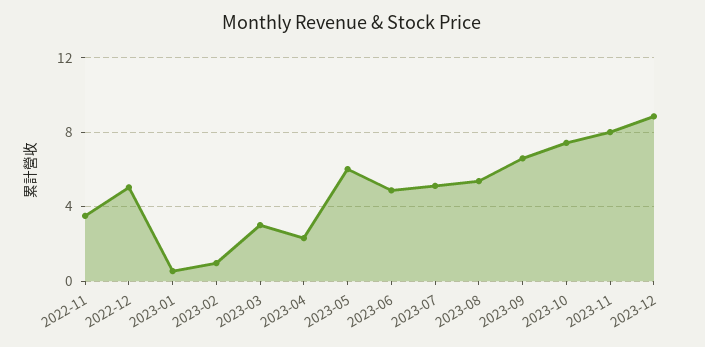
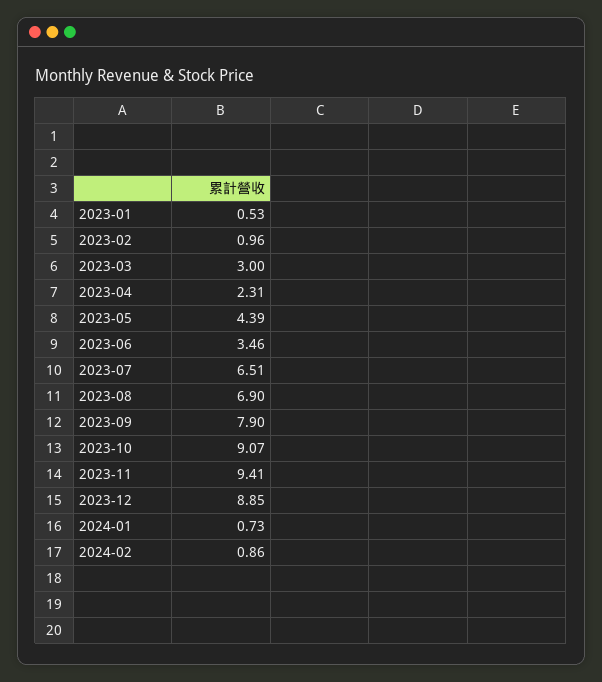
2022-11: 3.5 -> none
2022-12: 5 -> none
2023-05: 6 -> 4.39
2023-06: 5 -> 3.46
2023-07: 5 -> 6.51
2023-08: 5.5 -> 6.9
2023-09: 6.5 -> 7.9
2023-10: 7.5 -> 9.07
2023-11: 8 -> 9.41
2024-01: none -> 0.73
2024-02: none -> 0.86

